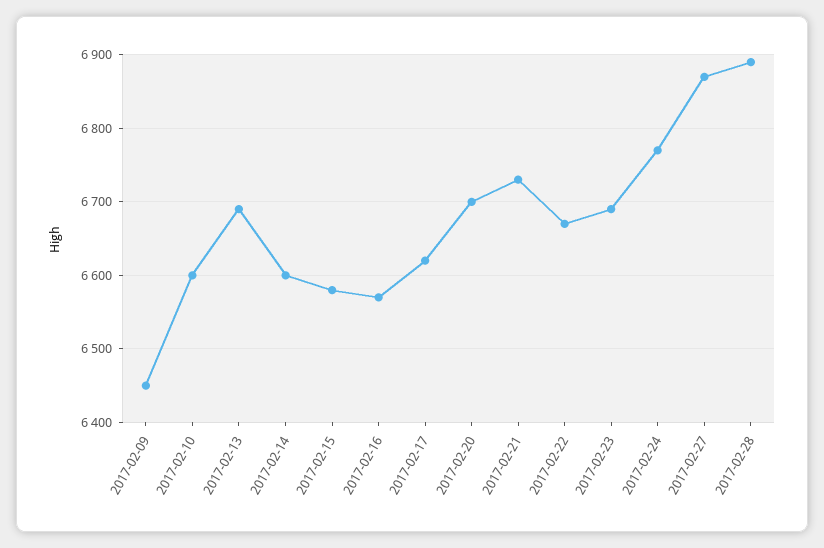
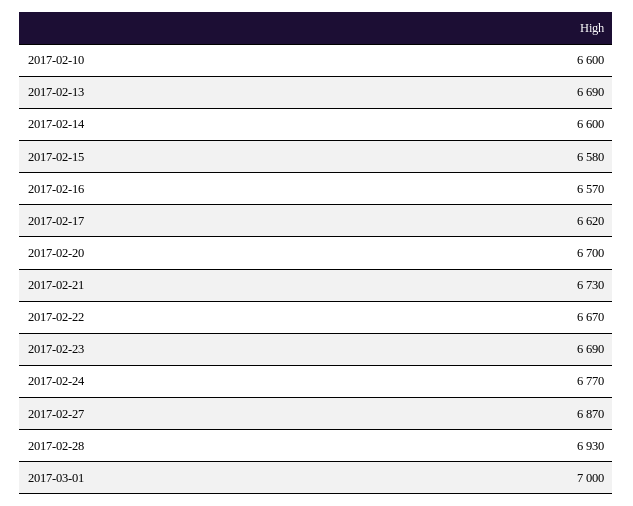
2017-02-09: 6450 -> none
2017-02-28: 6890 -> 6930
2017-03-01: none -> 7000

